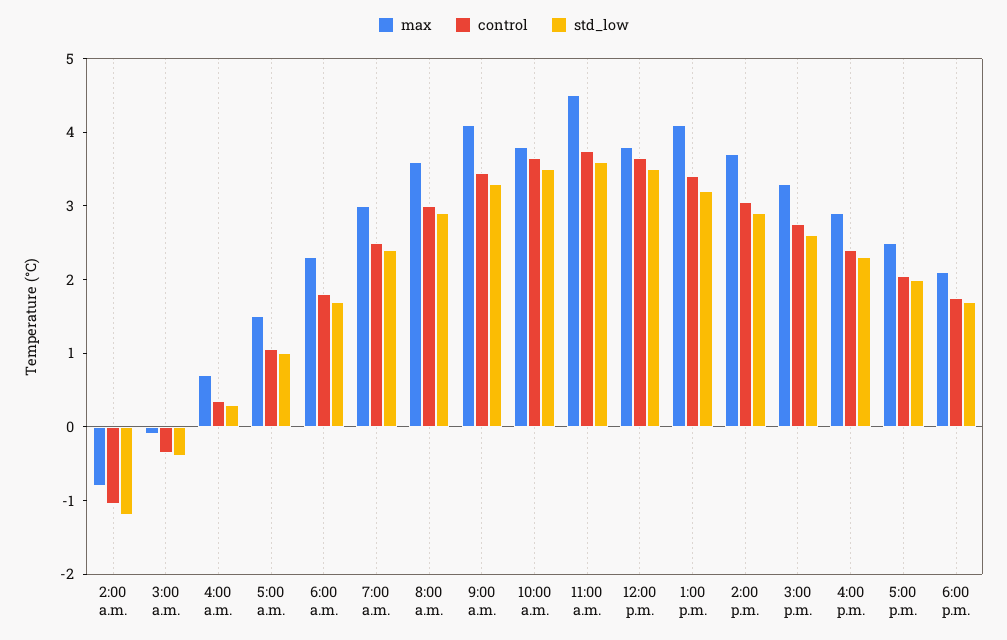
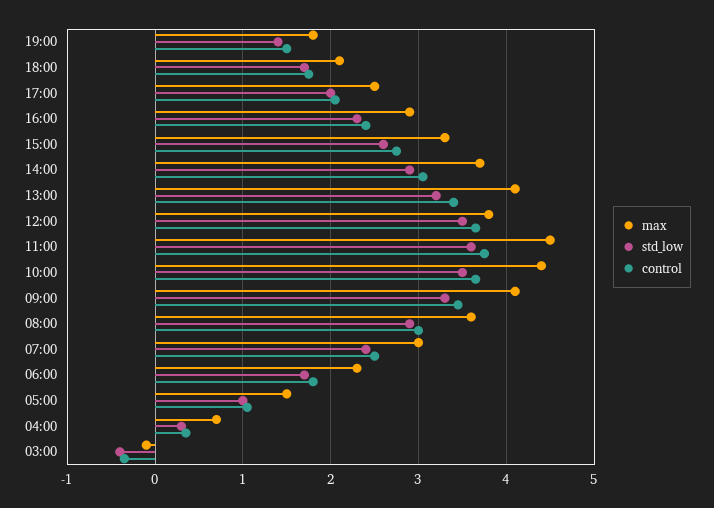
max, 2:00 a.m.: -0.8 -> none
control, 2:00 a.m.: -1 -> none
std_low, 2:00 a.m.: -1.2 -> none
max, 10:00 a.m.: 3.8 -> 4.4
max, 19:00: none -> 1.8
std_low, 19:00: none -> 1.4
control, 19:00: none -> 1.5

